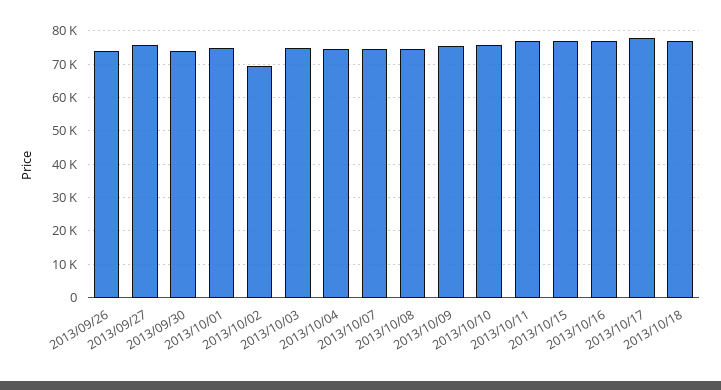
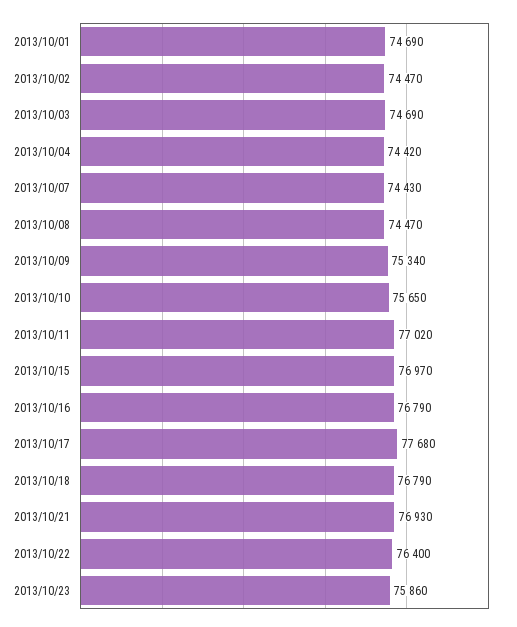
2013/09/26: 74000 -> none
2013/09/27: 76000 -> none
2013/09/30: 74000 -> none
2013/10/02: 70000 -> 74470
2013/10/21: none -> 76930
2013/10/22: none -> 76400
2013/10/23: none -> 75860

